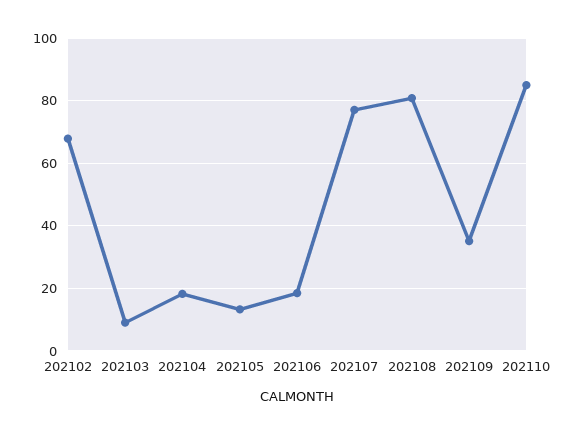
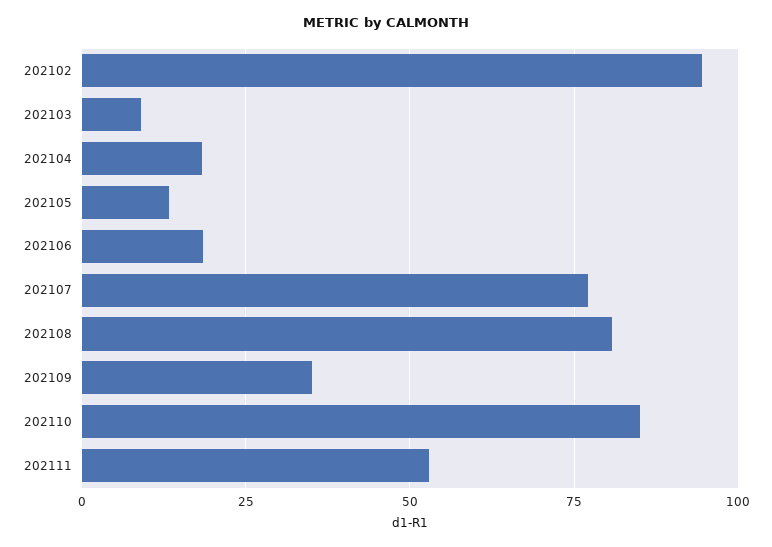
202102: 68 -> 95
202111: none -> 52.5

